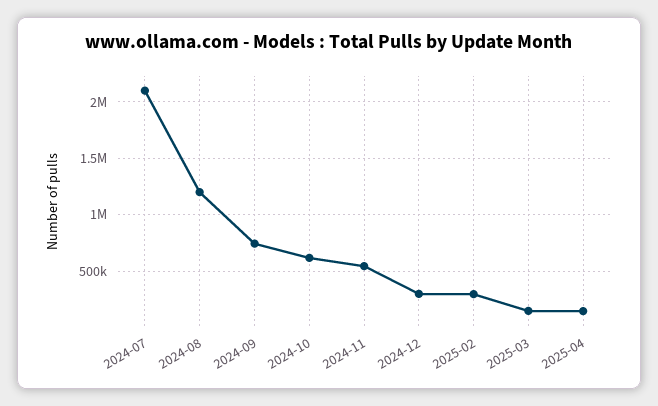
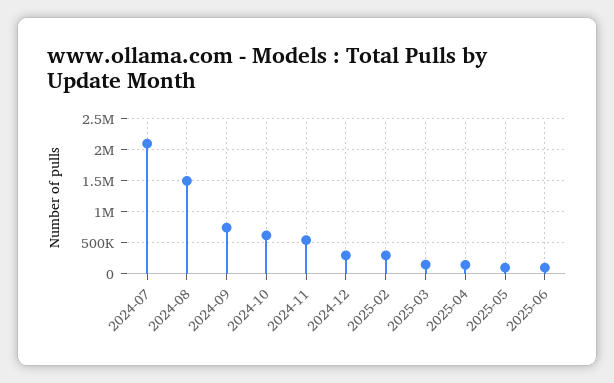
2024-08: 1200000 -> 1500000
2025-05: none -> 100000
2025-06: none -> 100000

